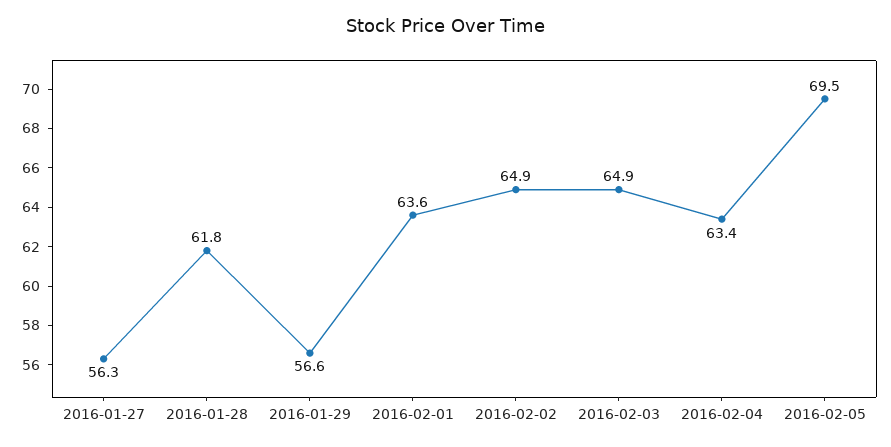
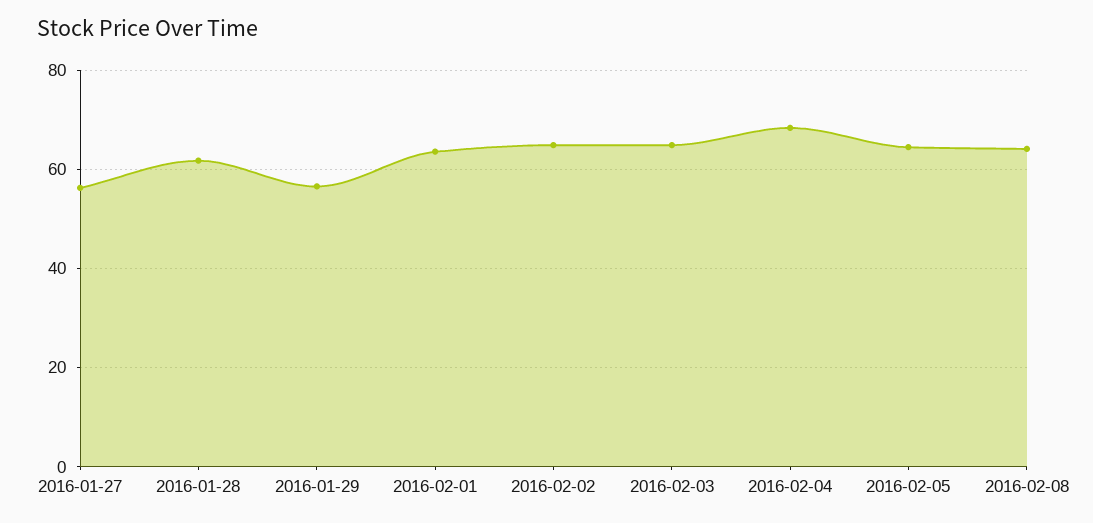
2016-02-04: 63.4 -> 68
2016-02-05: 69.5 -> 64
2016-02-08: none -> 64

